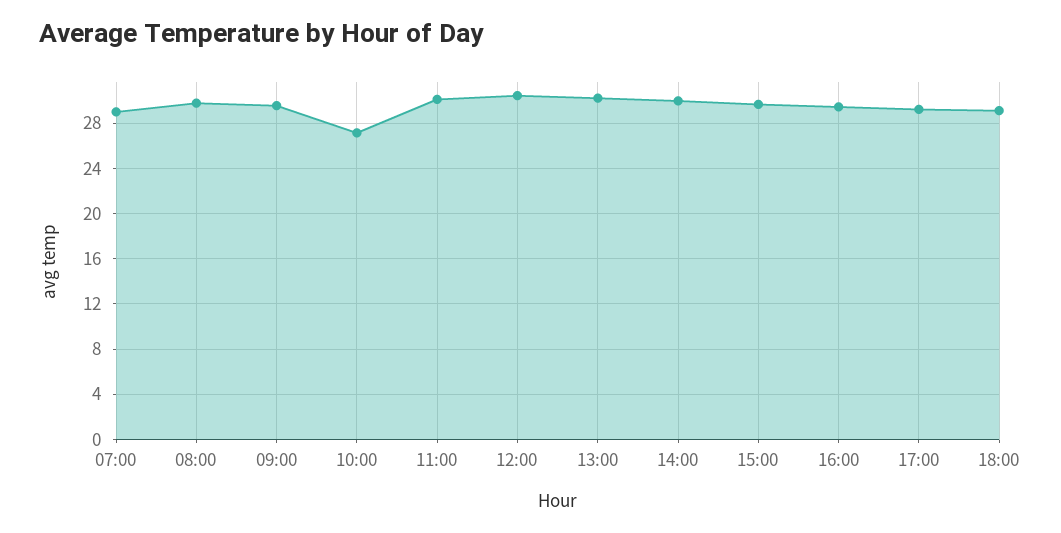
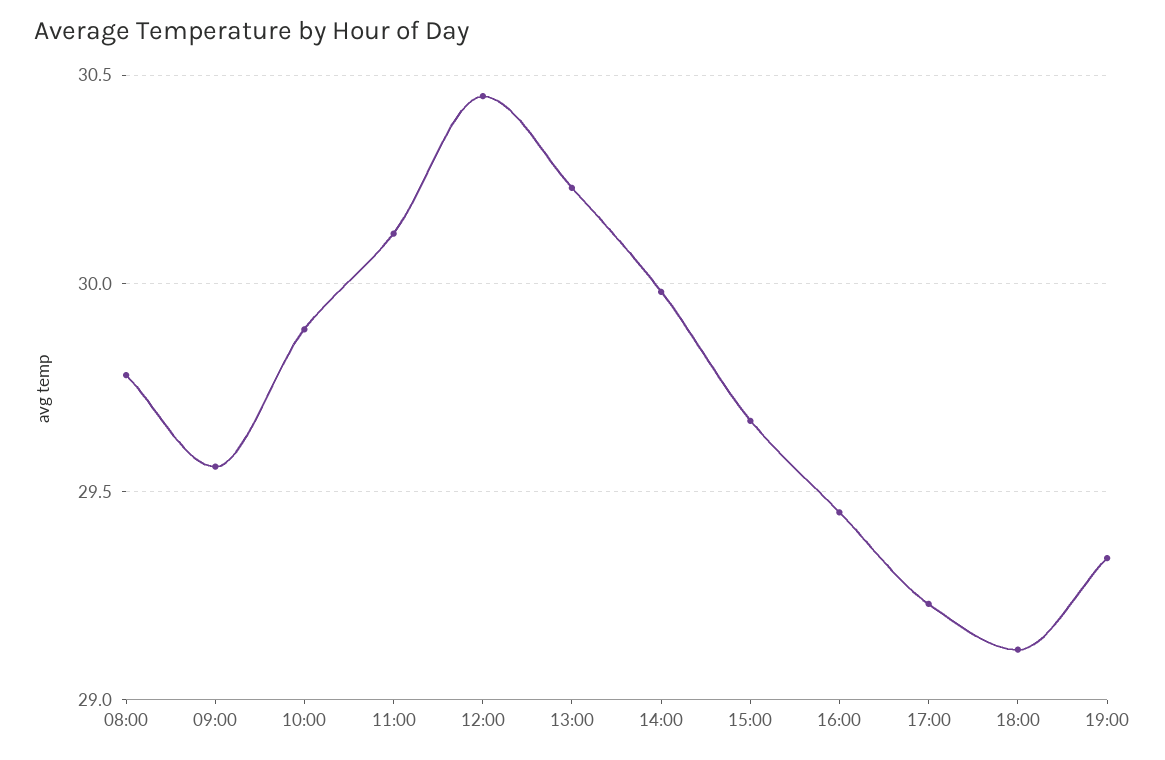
07:00: 29 -> none
10:00: 27 -> 29.9
19:00: none -> 29.35

